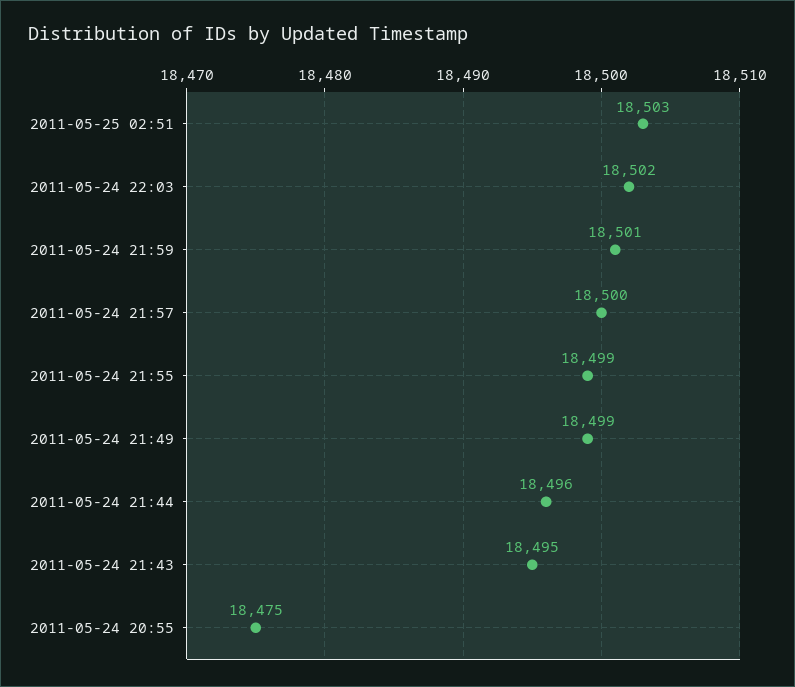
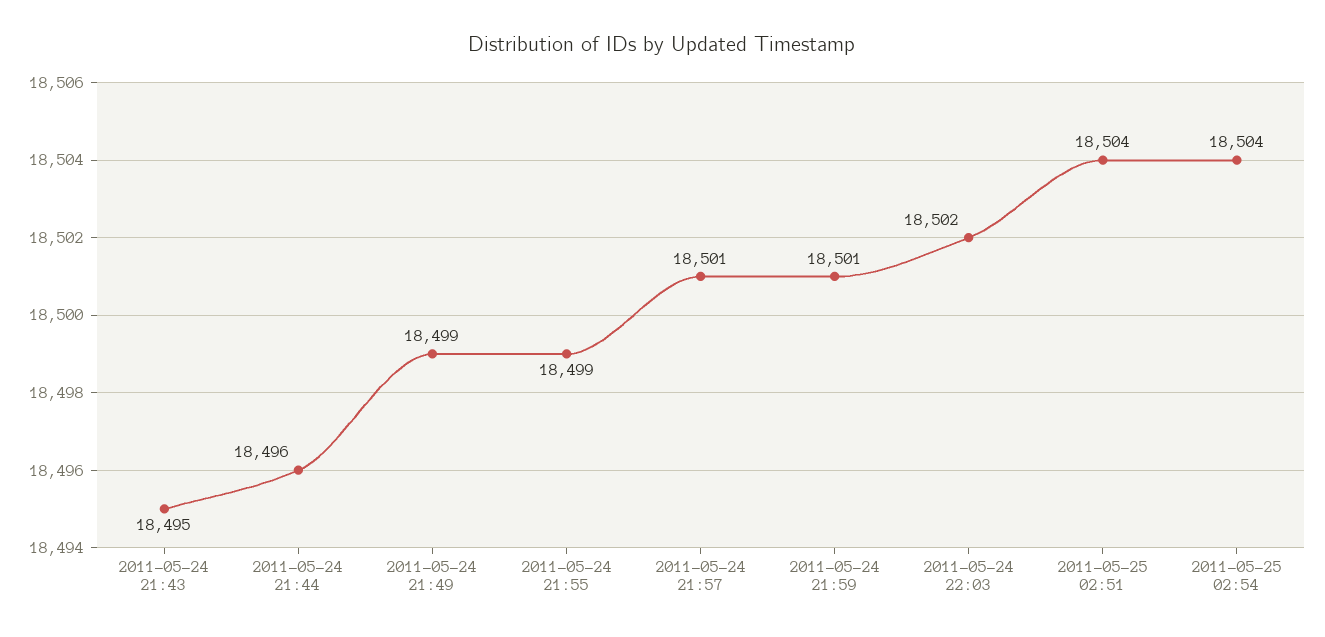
2011-05-25 02:51: 18503 -> 18504
2011-05-24 21:57: 18500 -> 18501
2011-05-24 20:55: 18475 -> none
2011-05-25 02:54: none -> 18504

